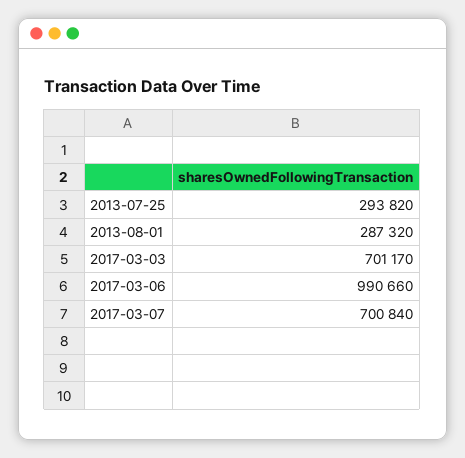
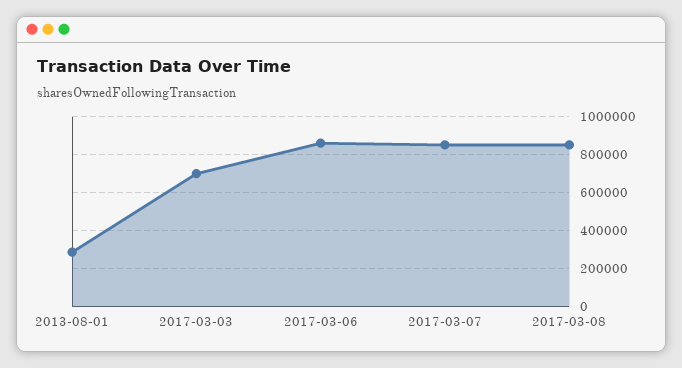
2013-07-25: 293820 -> none
2017-03-06: 990660 -> 850000
2017-03-07: 700840 -> 850000
2017-03-08: none -> 850000

